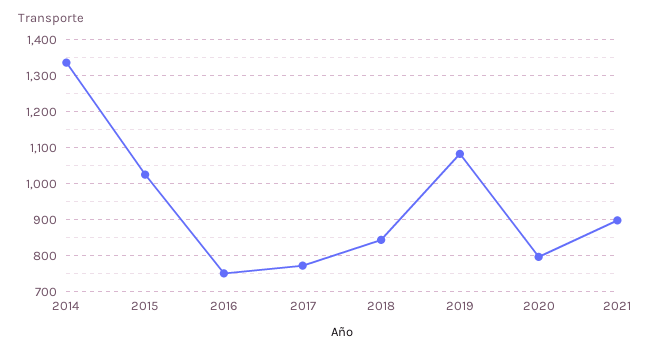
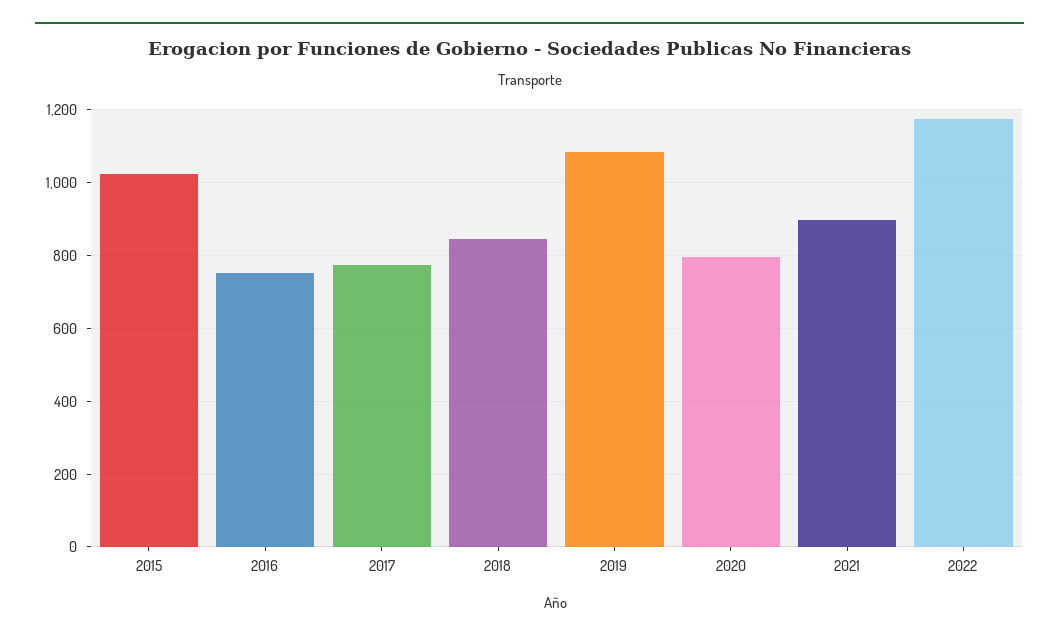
2014: 1340 -> none
2022: none -> 1180

